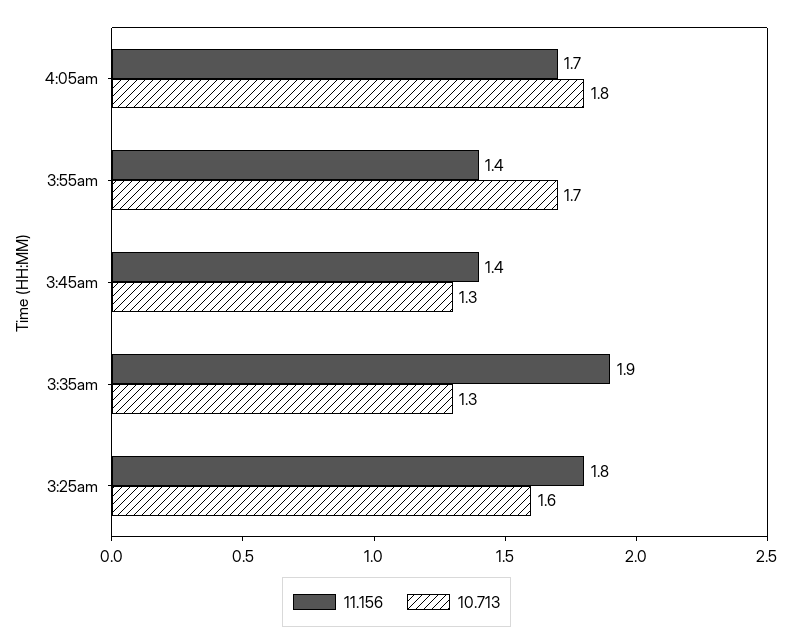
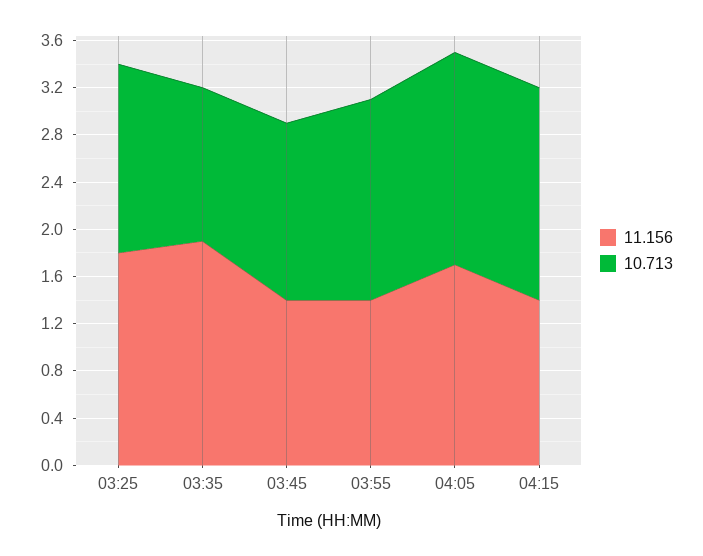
10.713, 3:45am: 1.3 -> 1.5
11.156, 04:15: none -> 1.4
10.713, 04:15: none -> 1.8

